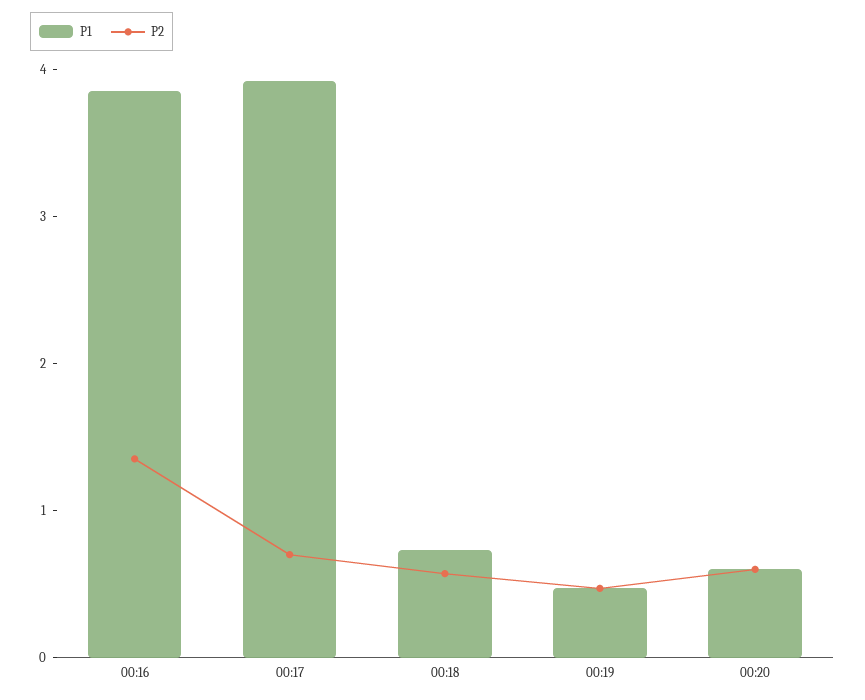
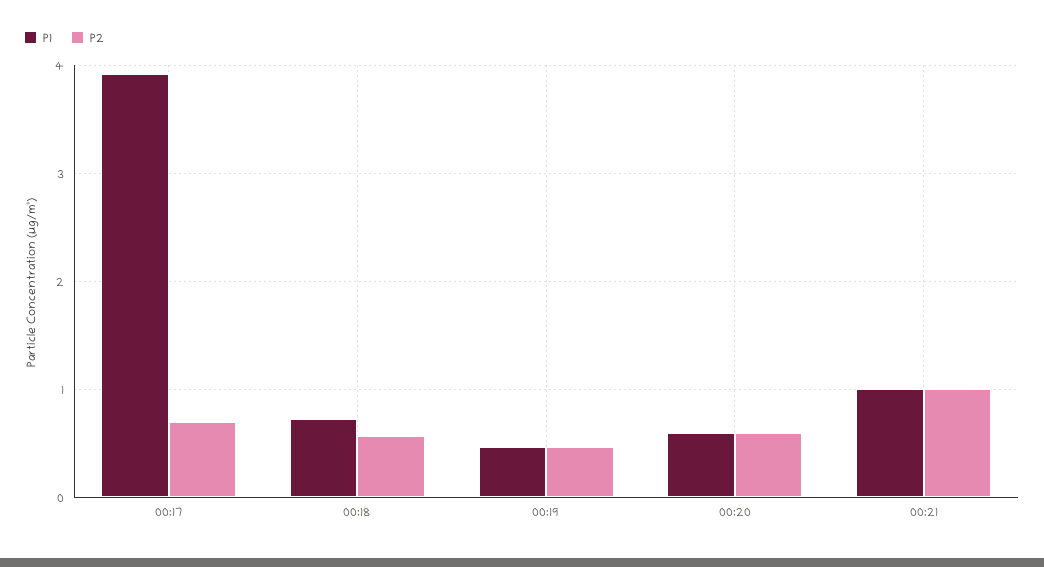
P1, 00:16: 3.8 -> none
P2, 00:16: 1.4 -> none
P1, 00:21: none -> 1
P2, 00:21: none -> 1

